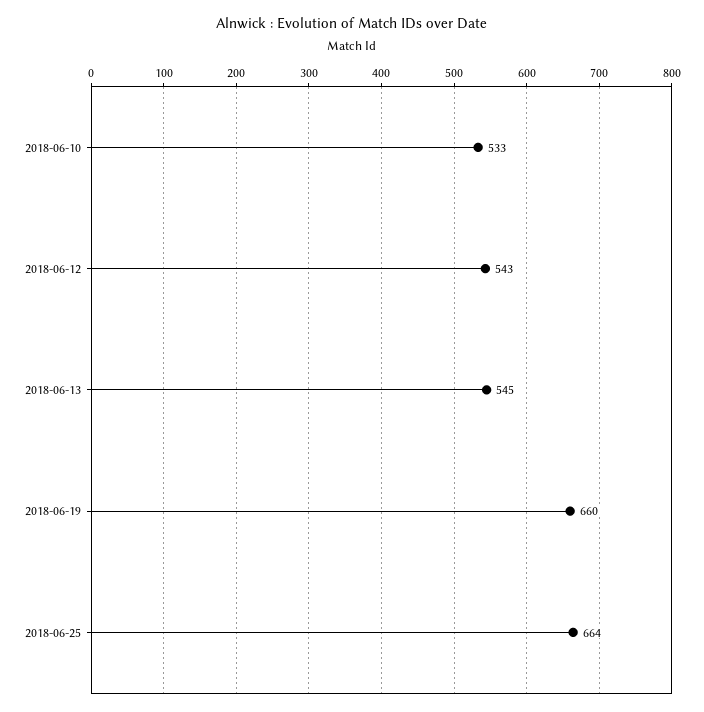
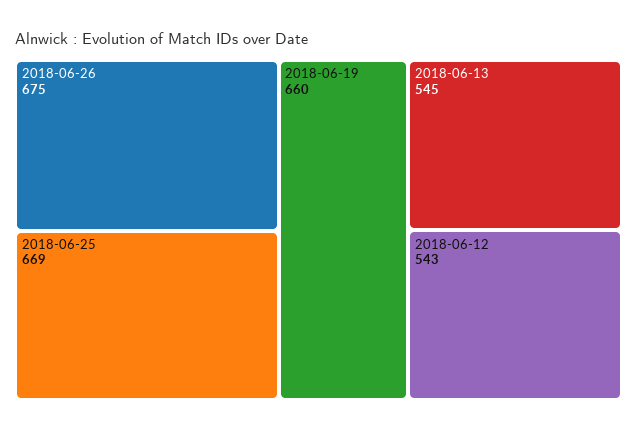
2018-06-10: 533 -> none
2018-06-25: 664 -> 669
2018-06-26: none -> 675

